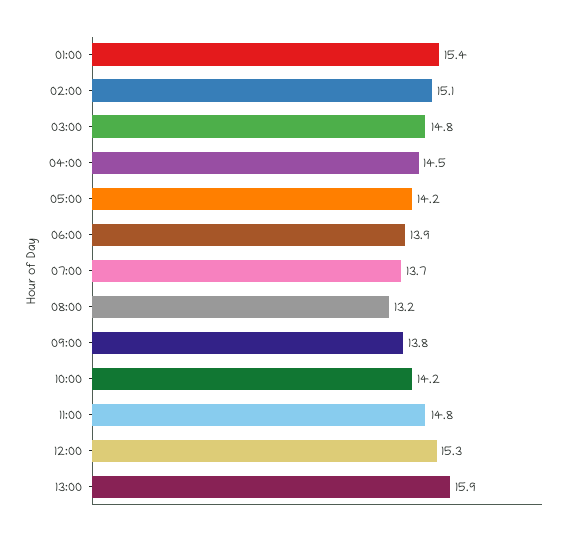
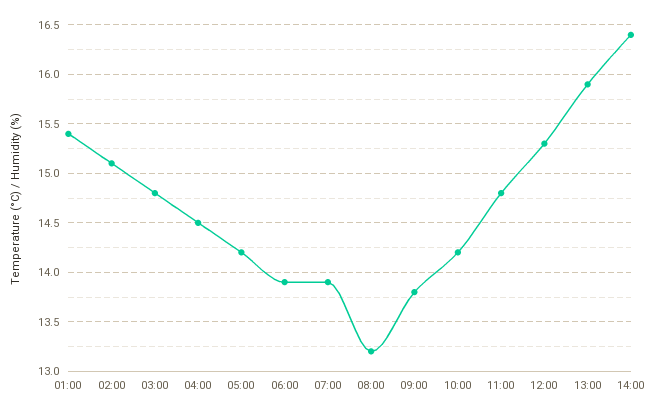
07:00: 13.7 -> 13.9
14:00: none -> 16.4

